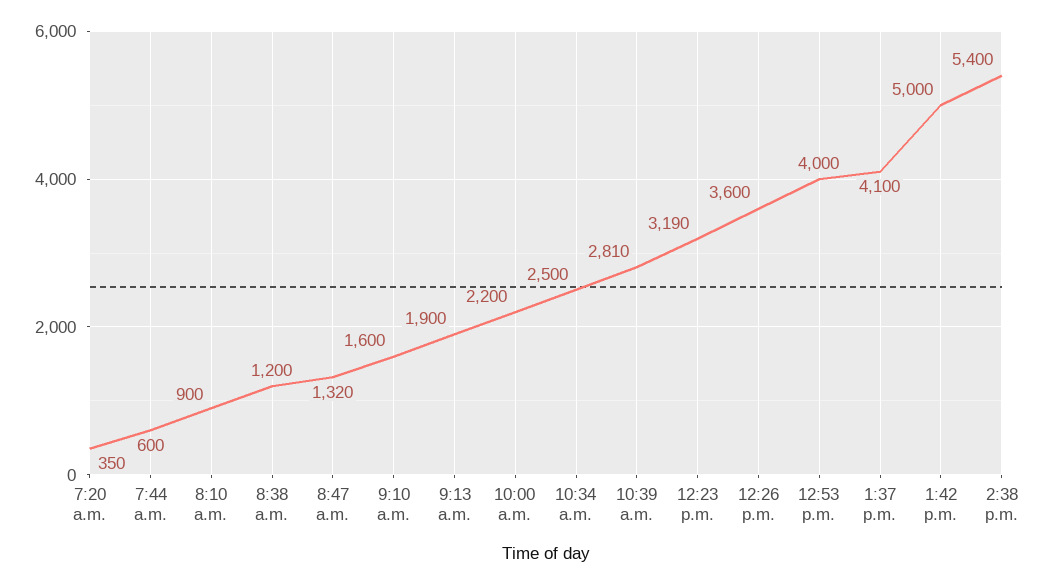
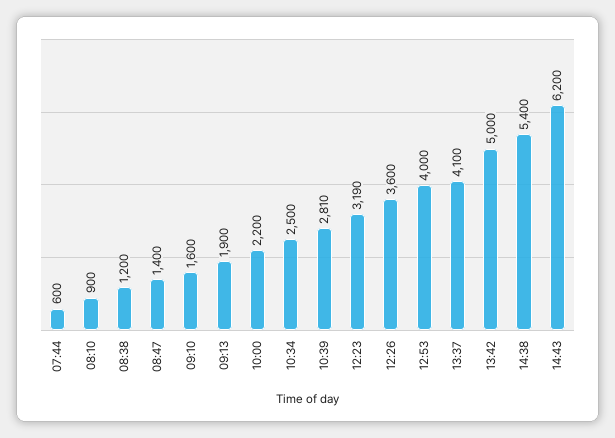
7:20 a.m.: 350 -> none
8:47 a.m.: 1320 -> 1400
14:43: none -> 6200

